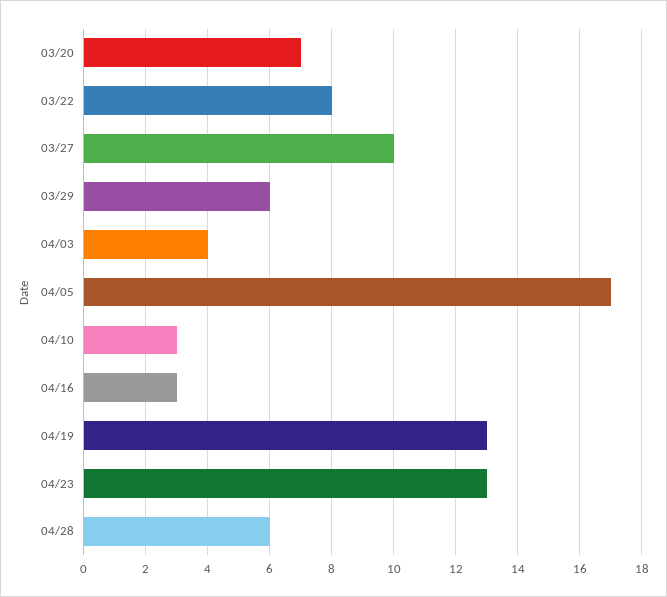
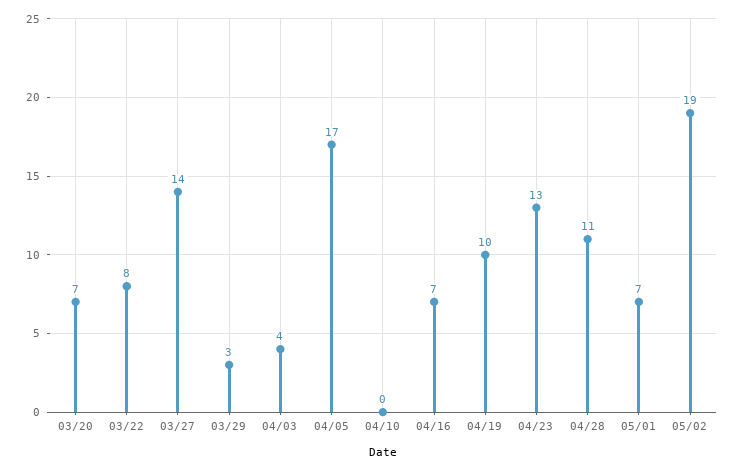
03/27: 10 -> 14
03/29: 6 -> 3
04/10: 3 -> 0
04/16: 3 -> 7
04/19: 13 -> 10
04/28: 6 -> 11
05/01: none -> 7
05/02: none -> 19

